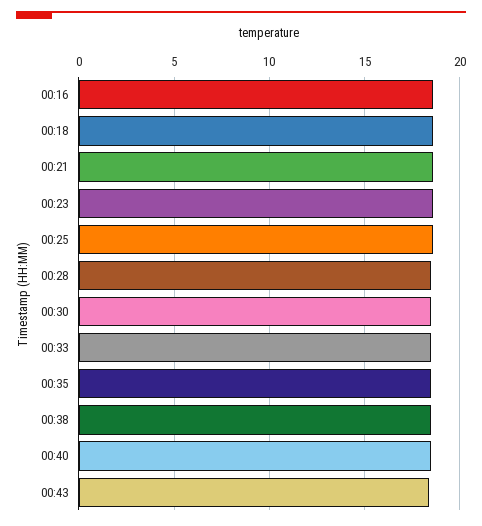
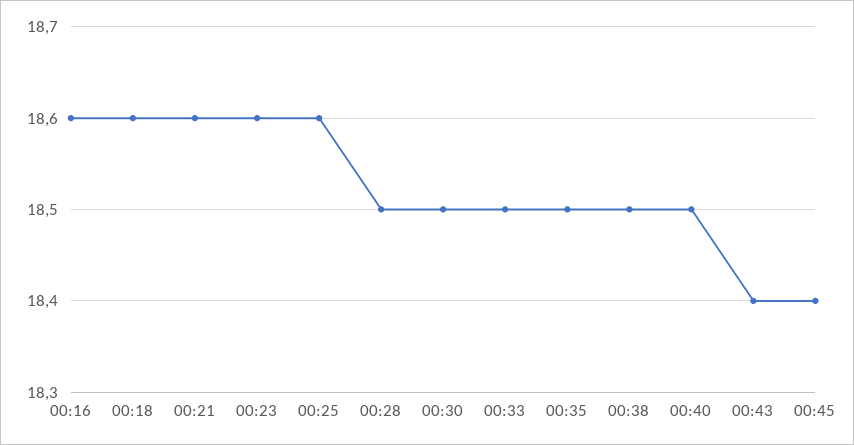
00:45: none -> 18.4

